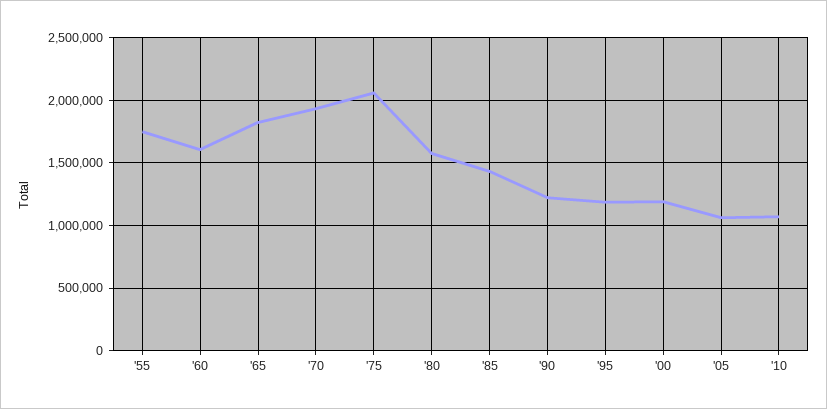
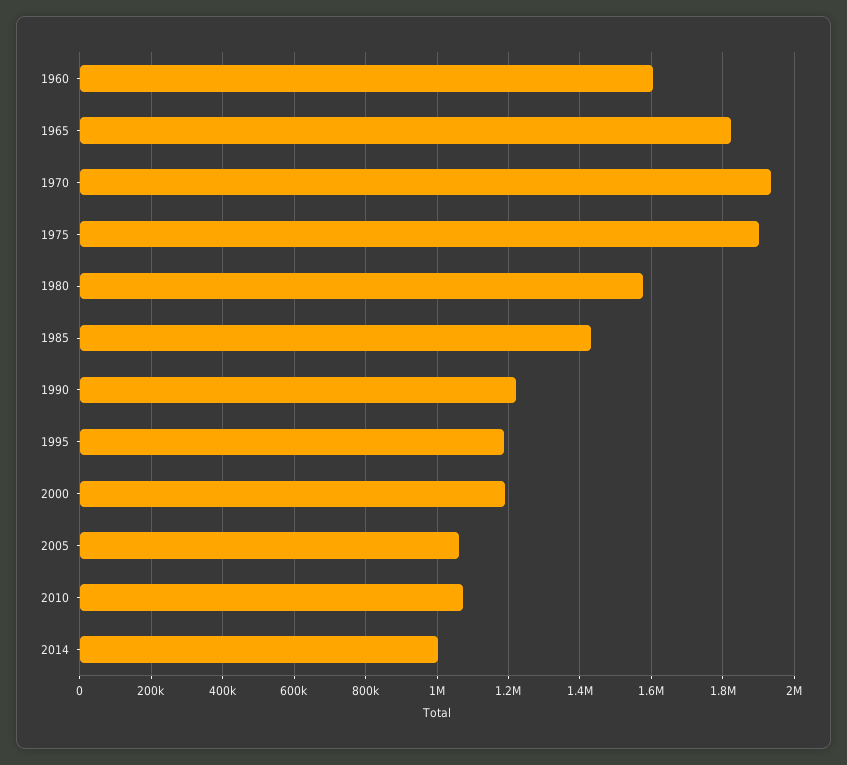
'55: 1750000 -> none
'75: 2050000 -> 1900000
2014: none -> 1000000

